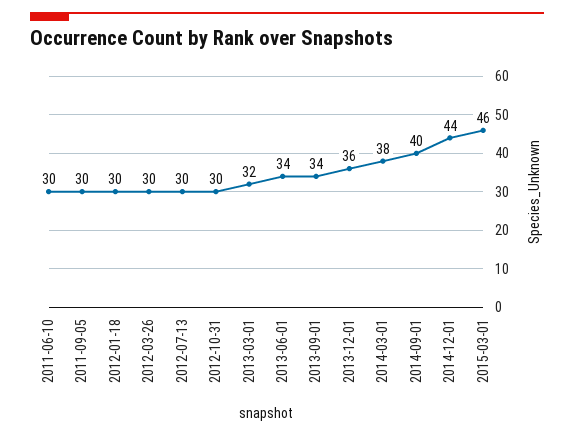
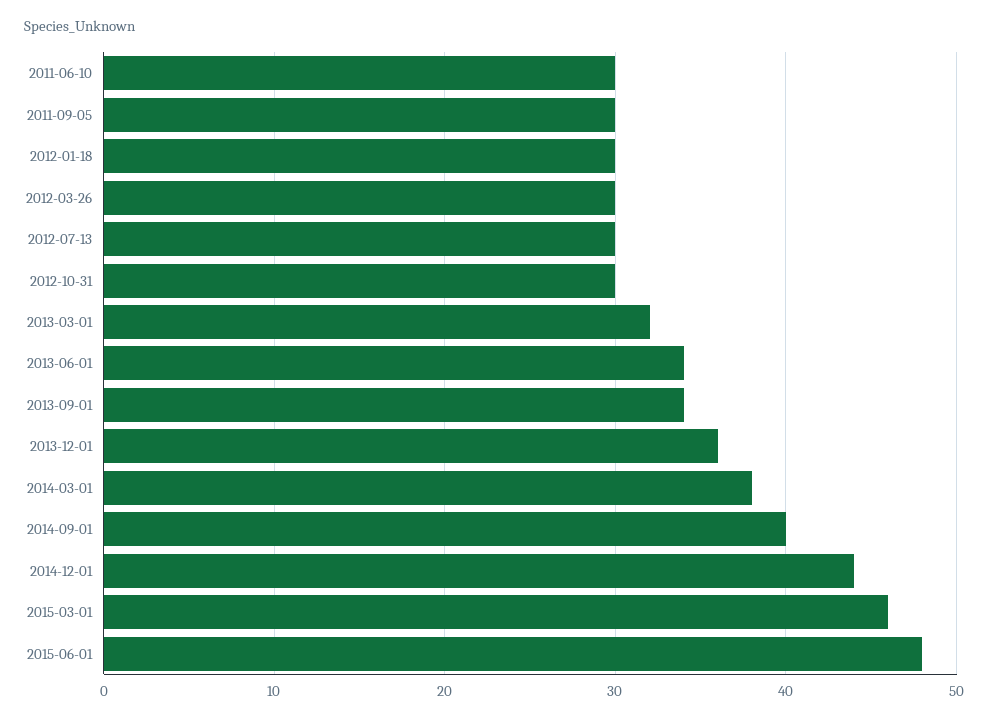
2015-06-01: none -> 48

